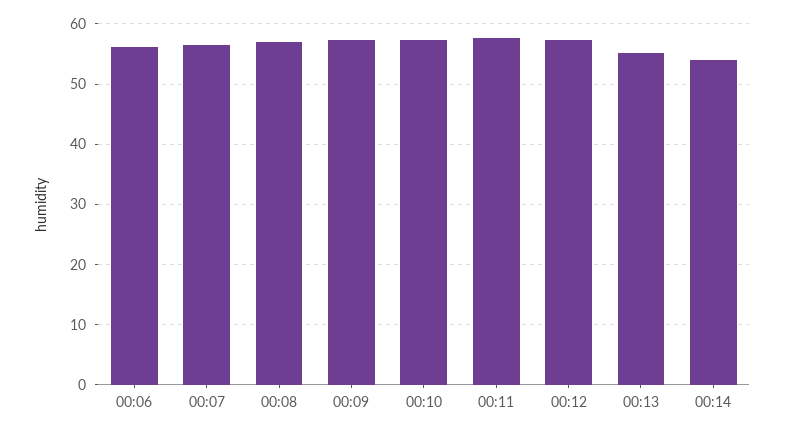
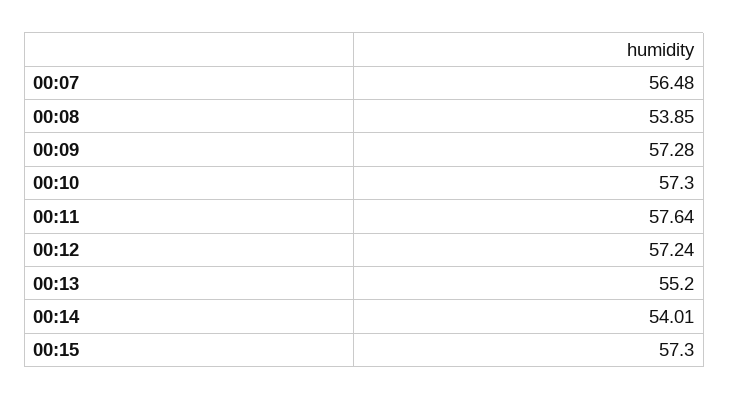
00:06: 56 -> none
00:08: 57 -> 53.85
00:15: none -> 57.3

